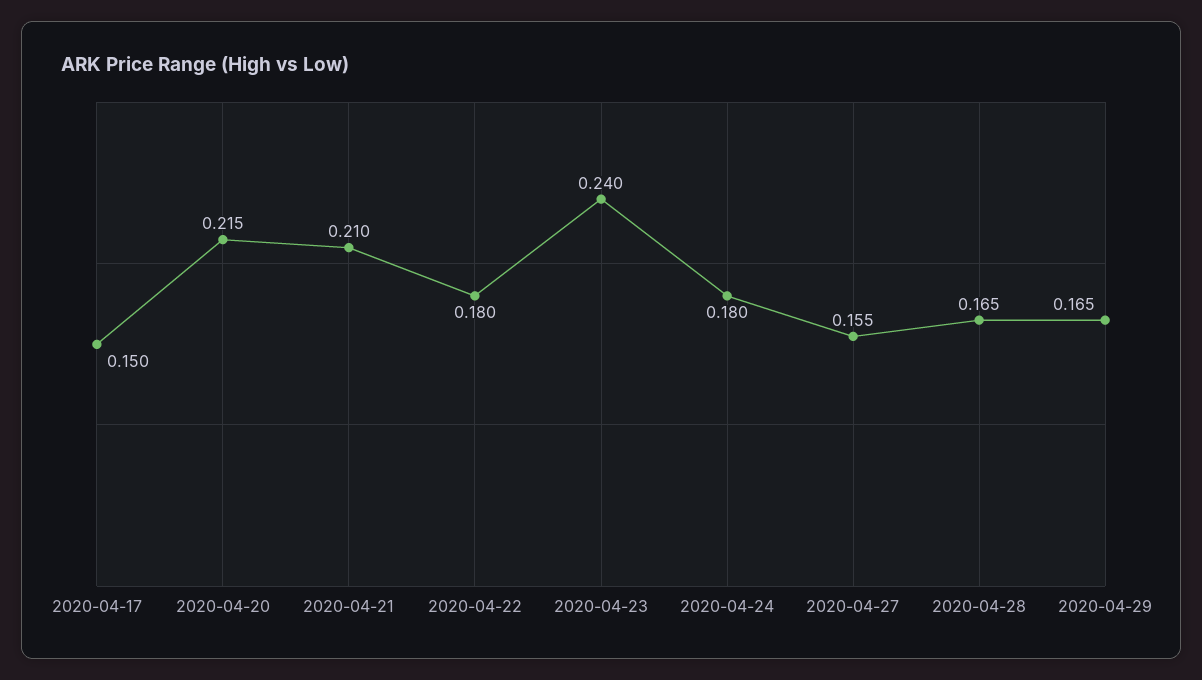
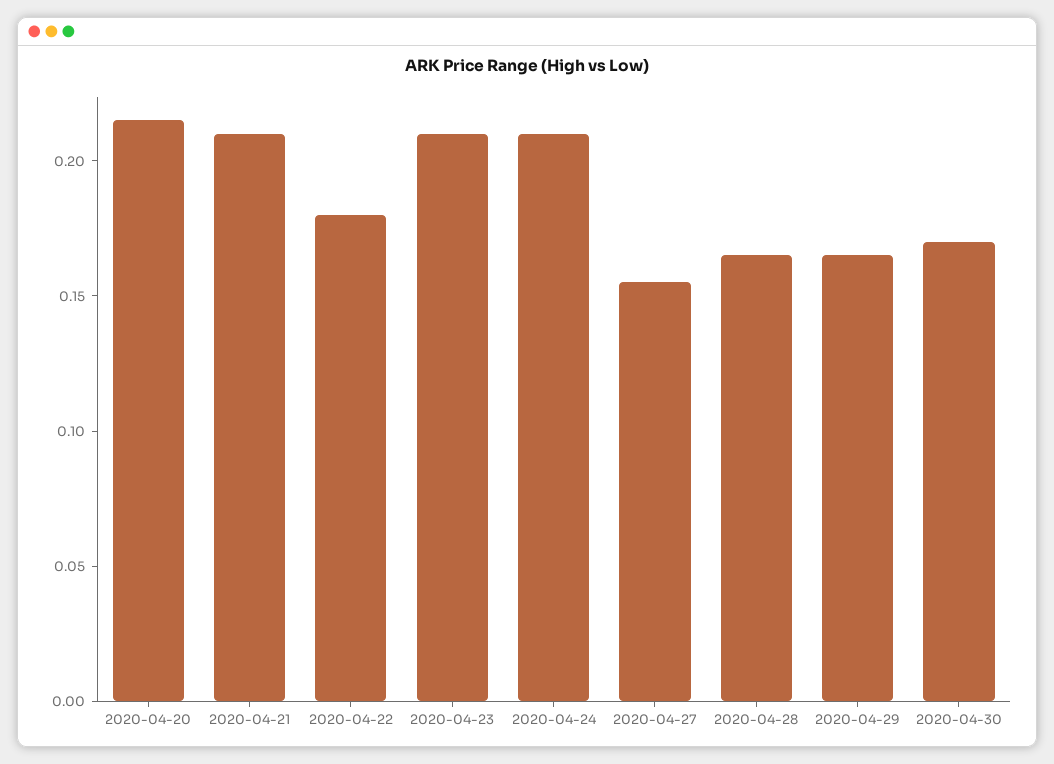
2020-04-17: 0.15 -> none
2020-04-23: 0.24 -> 0.21
2020-04-24: 0.18 -> 0.21
2020-04-30: none -> 0.17

